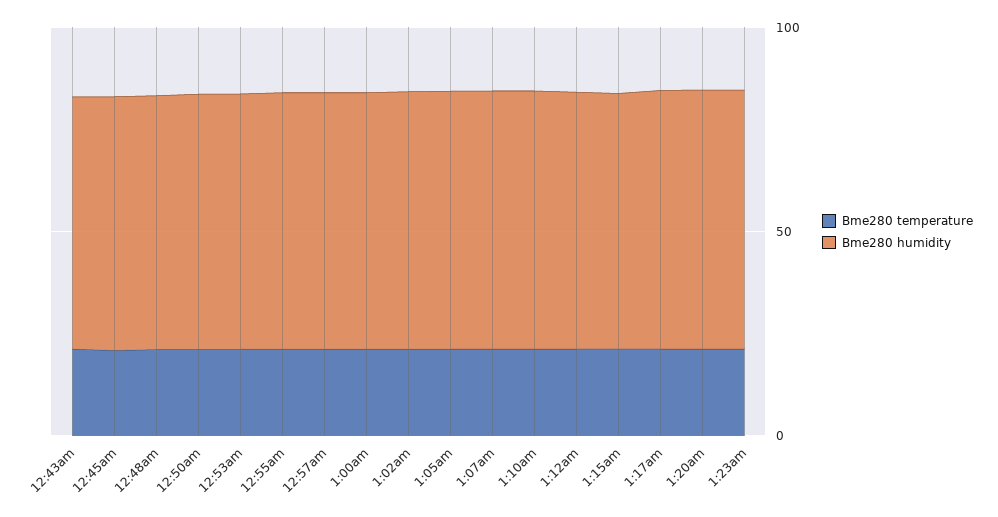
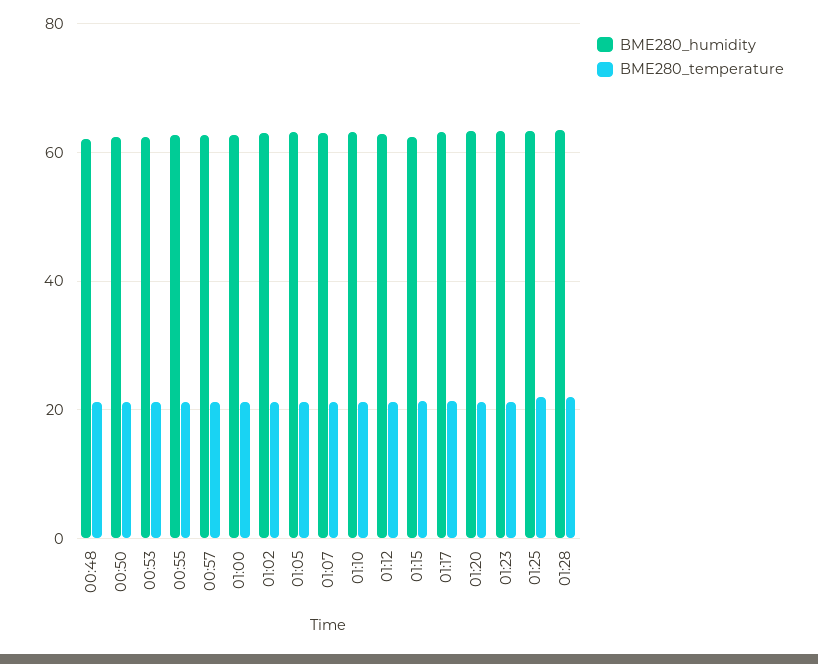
Bme280 temperature, 12:43am: 20 -> none
Bme280 humidity, 12:43am: 60 -> none
Bme280 temperature, 12:45am: 20 -> none
Bme280 humidity, 12:45am: 60 -> none
Bme280 humidity, 01:25: none -> 64
Bme280 temperature, 01:25: none -> 22
Bme280 humidity, 01:28: none -> 64
Bme280 temperature, 01:28: none -> 22

